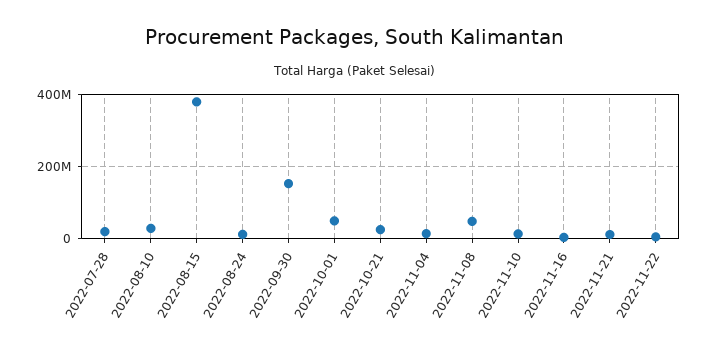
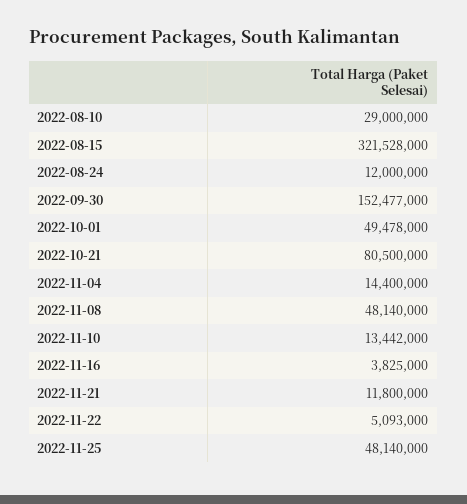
2022-07-28: 20000000 -> none
2022-08-15: 380000000 -> 321528000
2022-10-21: 20000000 -> 80500000
2022-11-25: none -> 48140000

